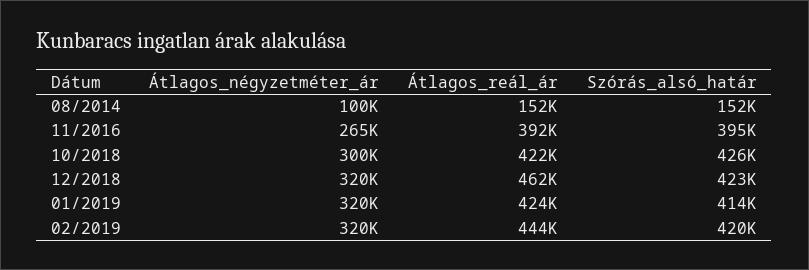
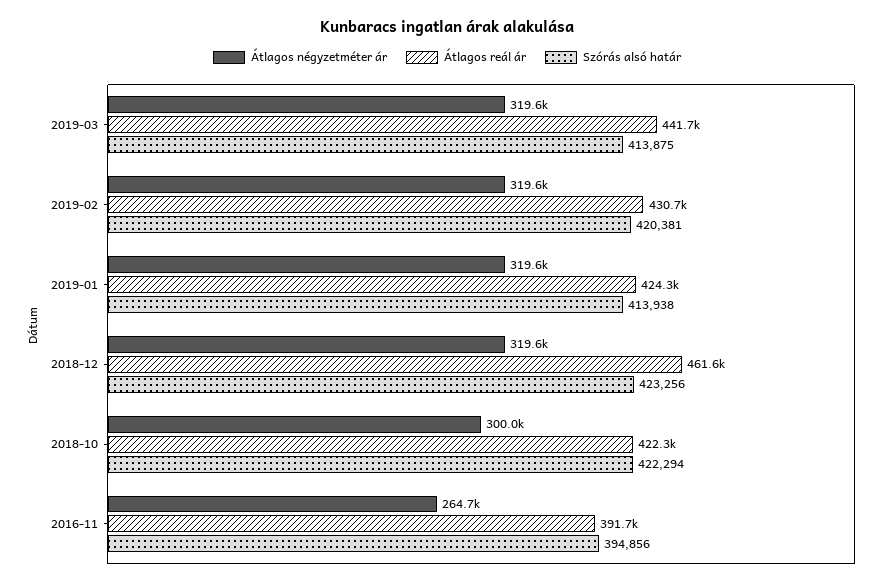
Átlagos_négyzetméter_ár, 08/2014: 100000 -> none
Átlagos_reál_ár, 08/2014: 152000 -> none
Szórás_alsó_határ, 08/2014: 152000 -> none
Szórás_alsó_határ, 10/2018: 426000 -> 422294
Átlagos_reál_ár, 02/2019: 444000 -> 430700
Átlagos_négyzetméter_ár, 2019-03: none -> 319600
Átlagos_reál_ár, 2019-03: none -> 441700
Szórás_alsó_határ, 2019-03: none -> 413875

